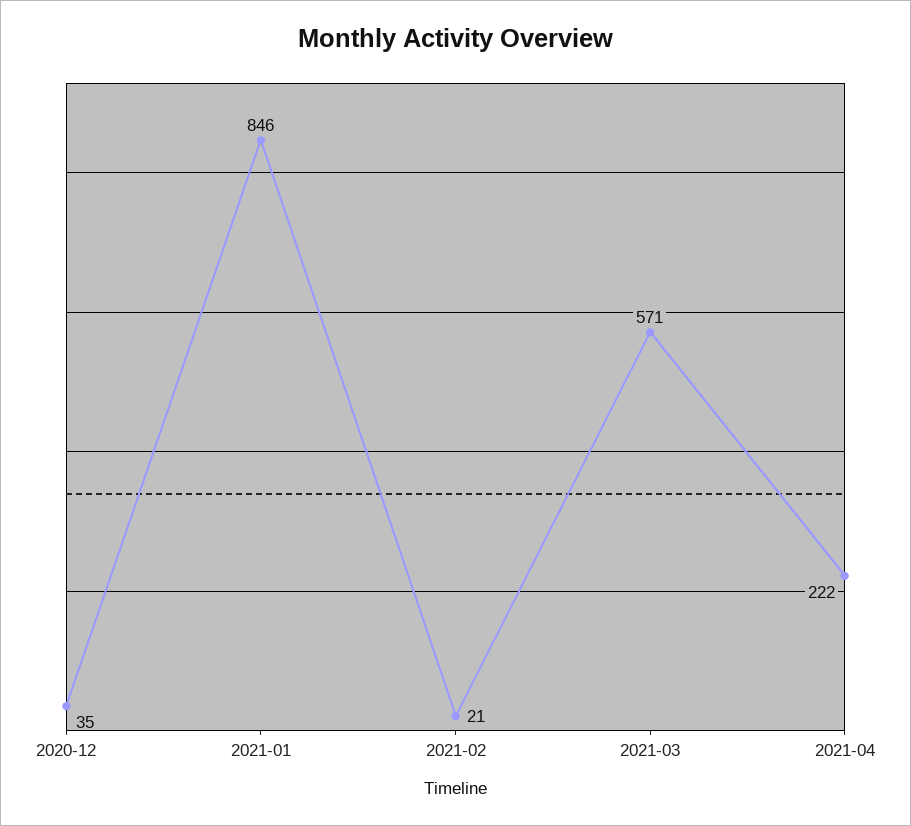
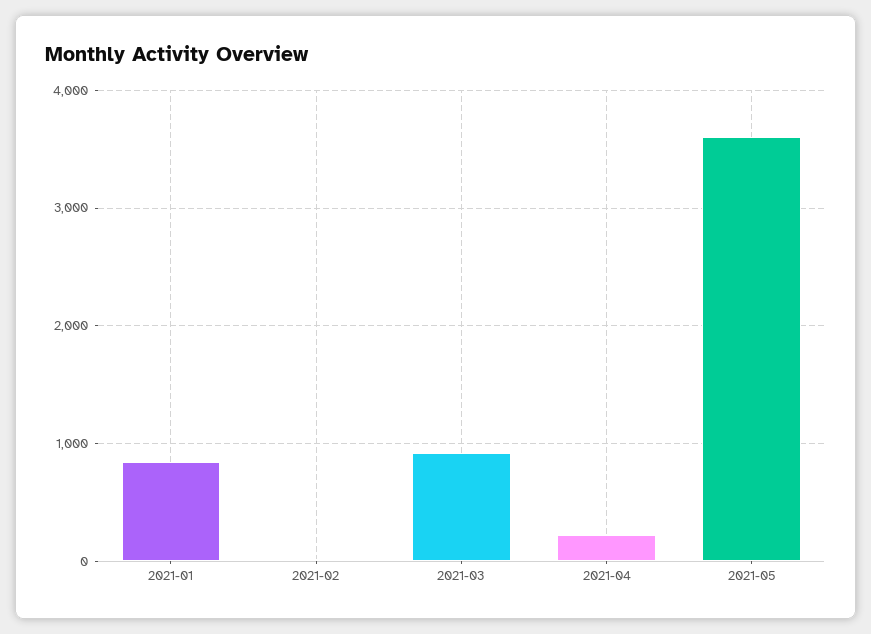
2020-12: 35 -> none
2021-03: 571 -> 900
2021-05: none -> 3600

